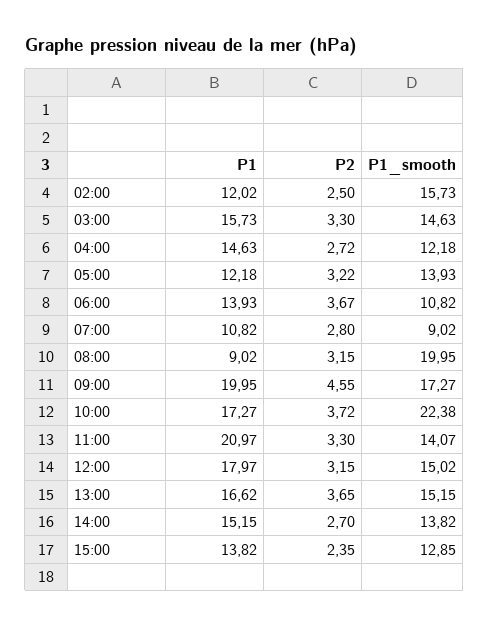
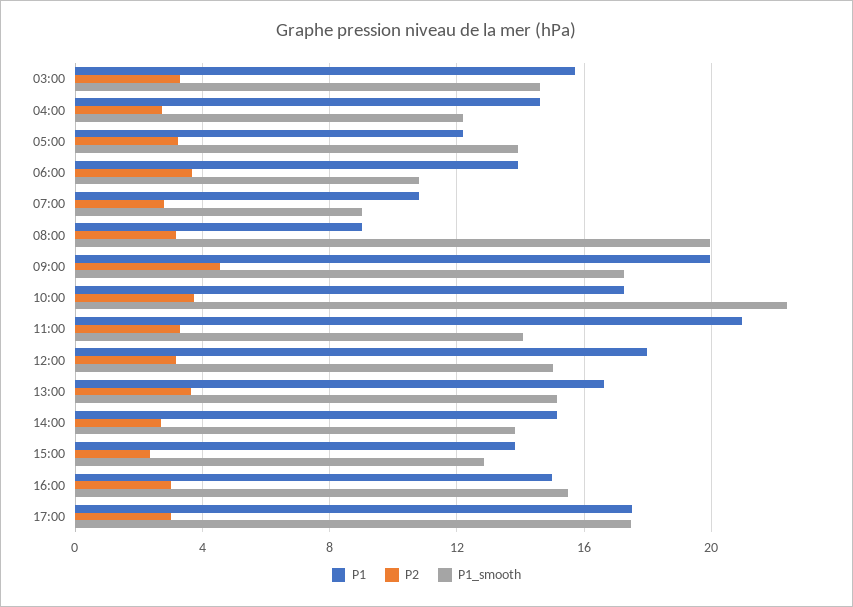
P1, 02:00: 12.02 -> none
P2, 02:00: 2.5 -> none
P1_smooth, 02:00: 15.73 -> none
P1, 16:00: none -> 15
P2, 16:00: none -> 3
P1_smooth, 16:00: none -> 15.5
P1, 17:00: none -> 17.5
P2, 17:00: none -> 3
P1_smooth, 17:00: none -> 17.5

